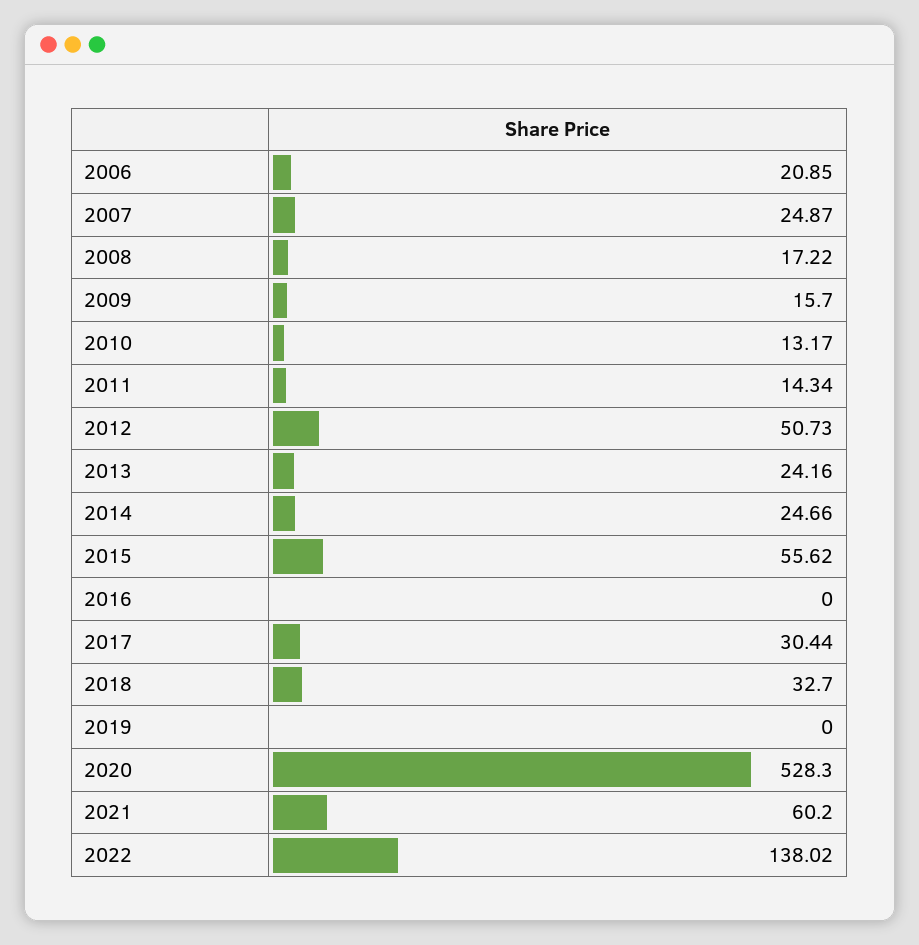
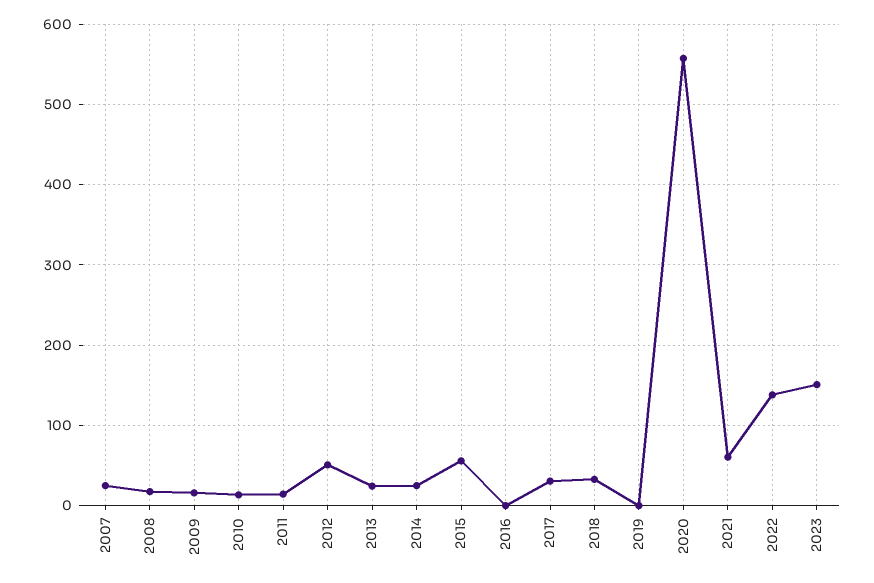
2006: 20.85 -> none
2020: 528.3 -> 560
2023: none -> 150

